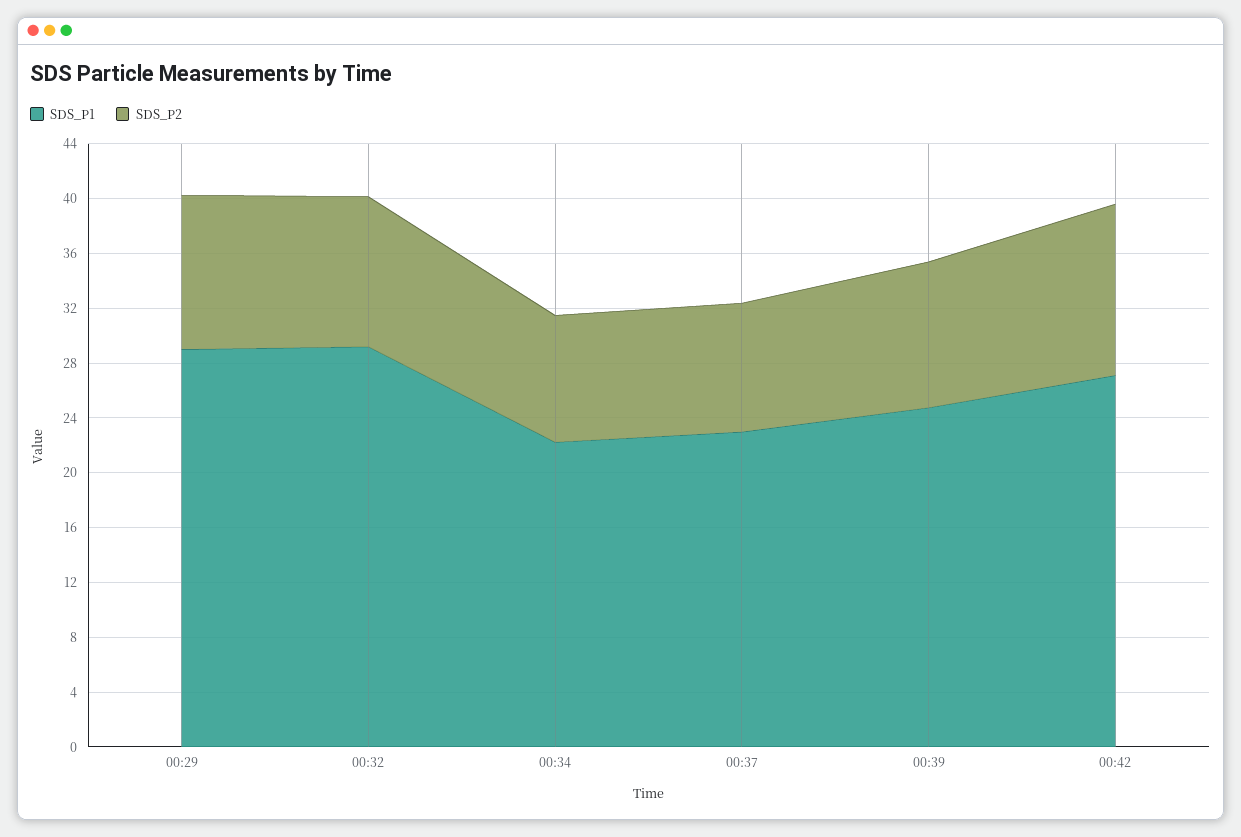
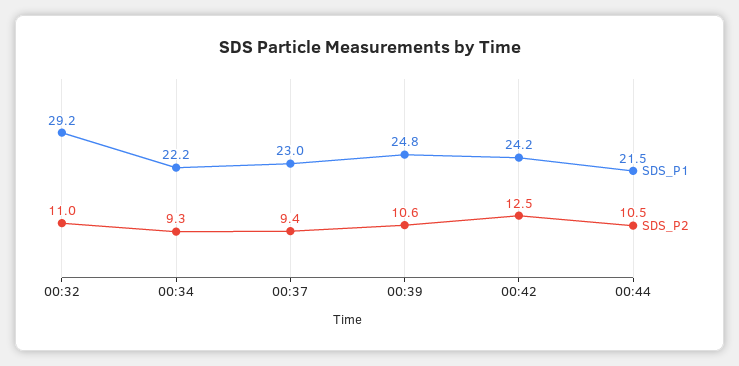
SDS_P1, 00:29: 29 -> none
SDS_P2, 00:29: 11 -> none
SDS_P1, 00:42: 27 -> 24.2
SDS_P1, 00:44: none -> 21.5
SDS_P2, 00:44: none -> 10.5

